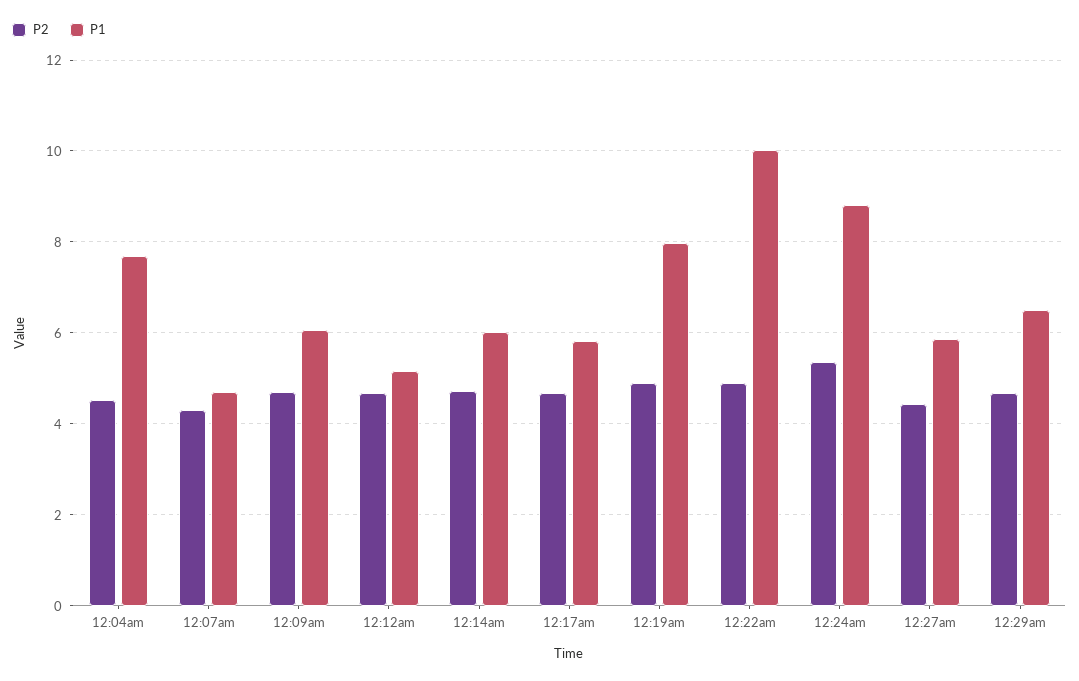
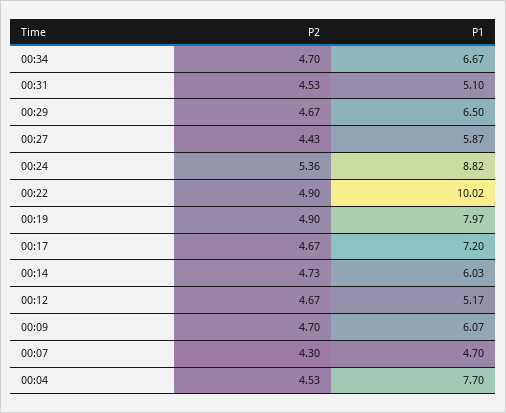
P1, 12:17am: 5.8 -> 7.2
P2, 00:34: none -> 4.7
P1, 00:34: none -> 6.67
P2, 00:31: none -> 4.53
P1, 00:31: none -> 5.1

